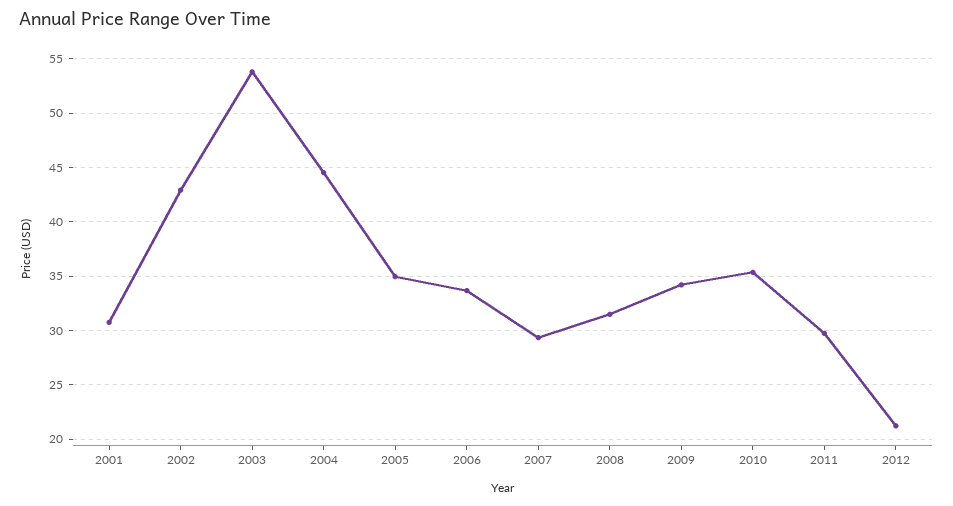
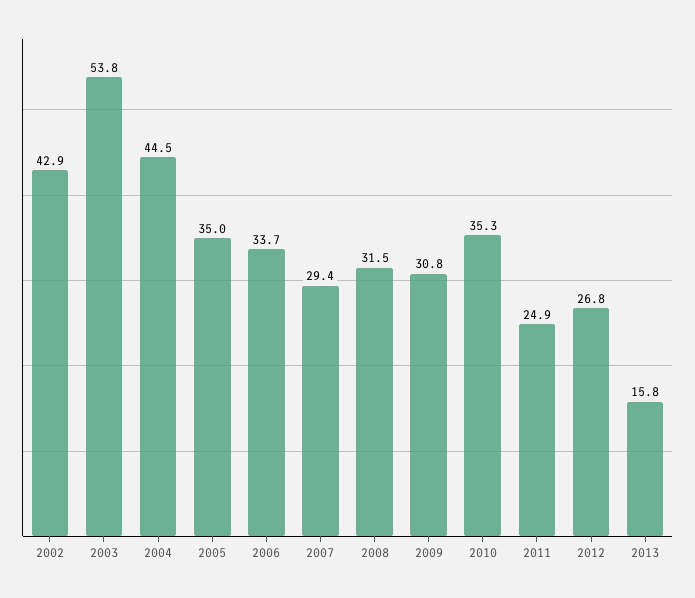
2001: 31 -> none
2009: 34 -> 30.8
2011: 30 -> 24.9
2012: 21 -> 26.8
2013: none -> 15.8

